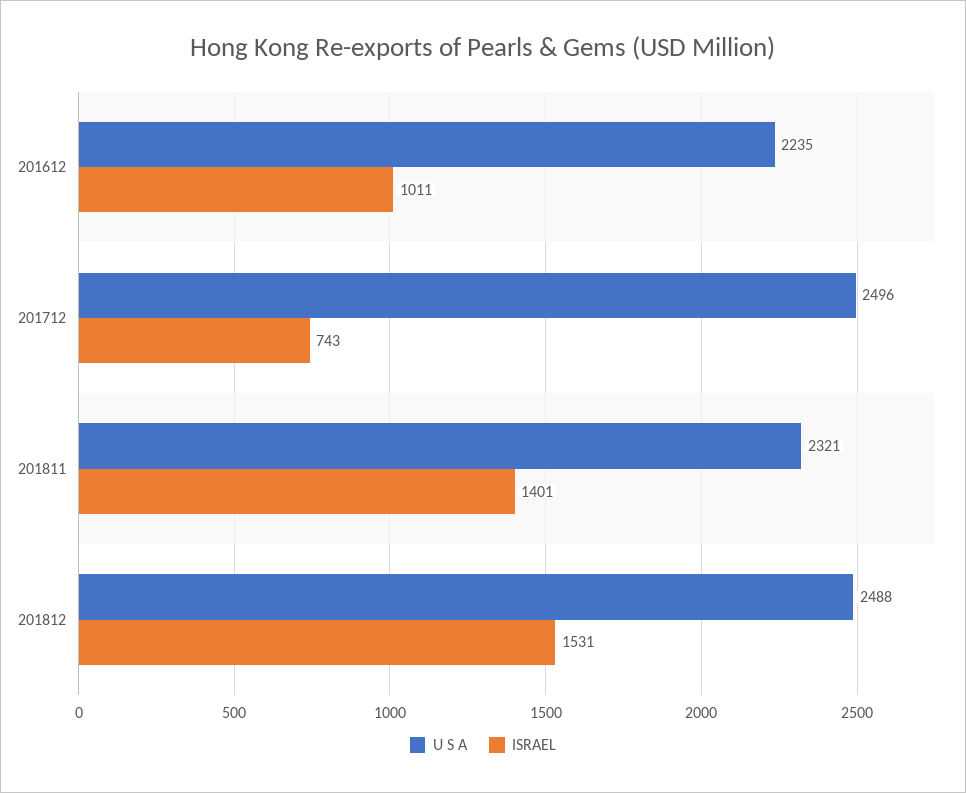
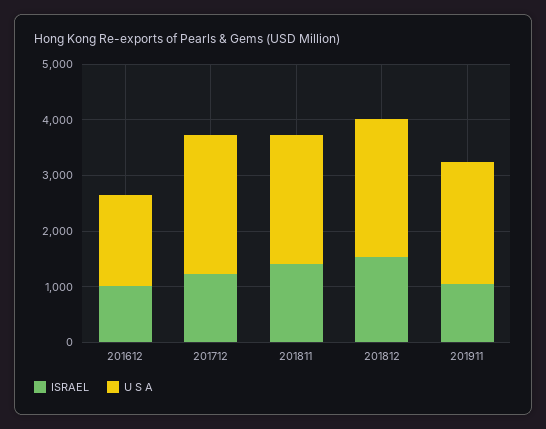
U S A, 201612: 2235 -> 1600
ISRAEL, 201712: 743 -> 1200
ISRAEL, 201911: none -> 1000
U S A, 201911: none -> 2200

